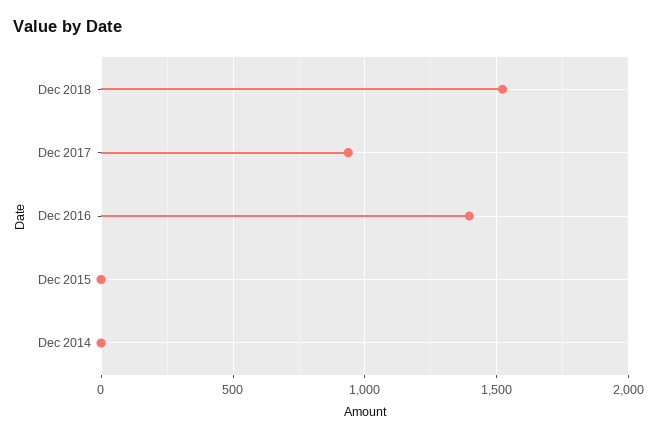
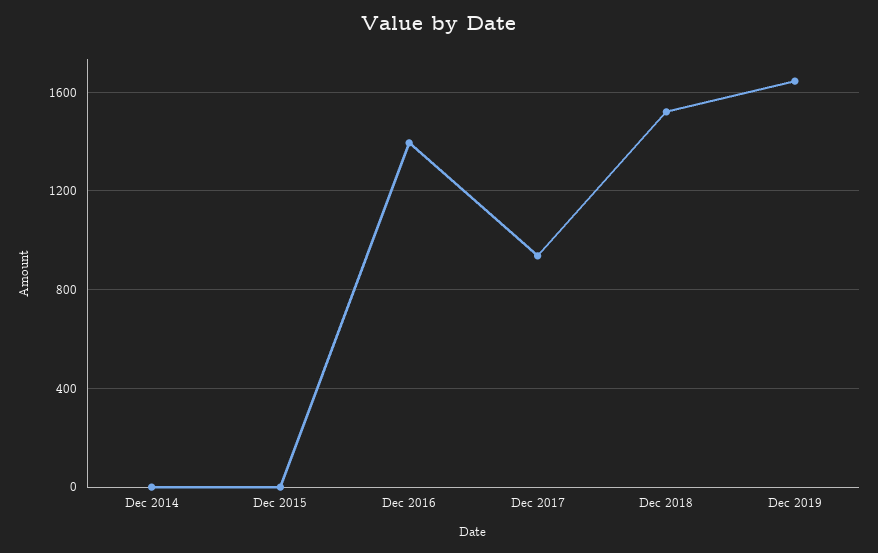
Dec 2019: none -> 1650

